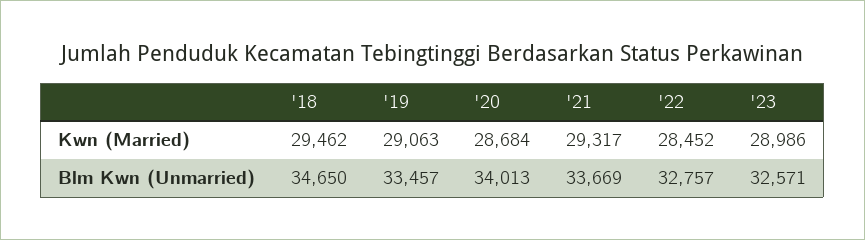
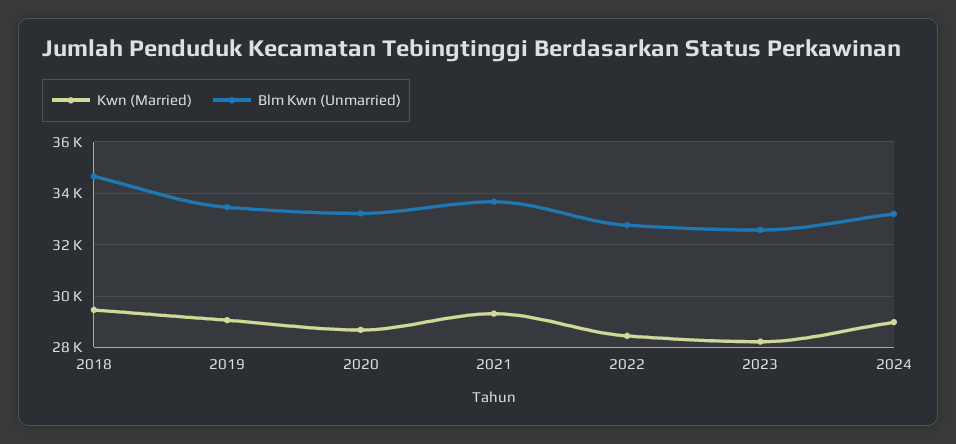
Kwn (Married), '23: 28986 -> 28250
Blm Kwn (Unmarried), '20: 34013 -> 33250
Kwn (Married), 2024: none -> 29000
Blm Kwn (Unmarried), 2024: none -> 33250

